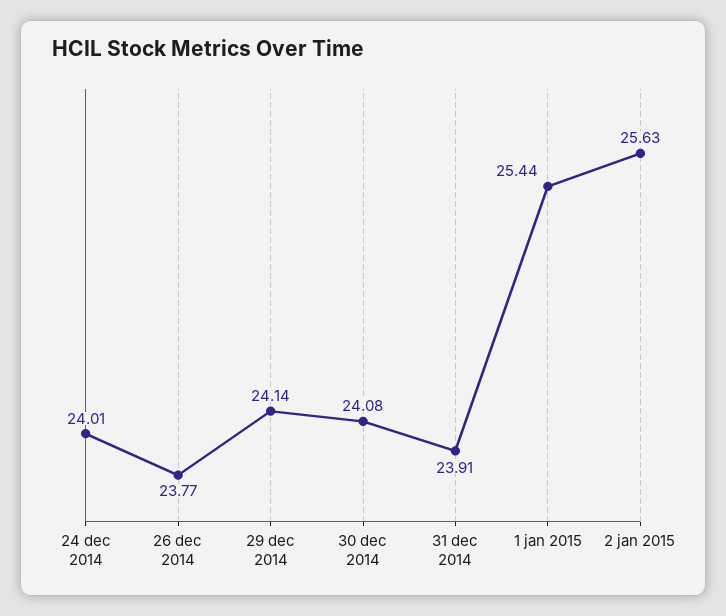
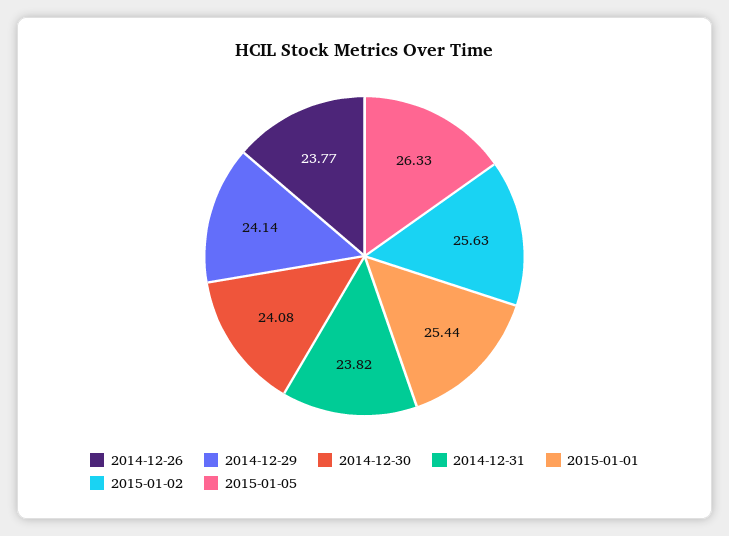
24 dec 2014: 24.01 -> none
31 dec 2014: 23.91 -> 23.82
2015-01-05: none -> 26.33

